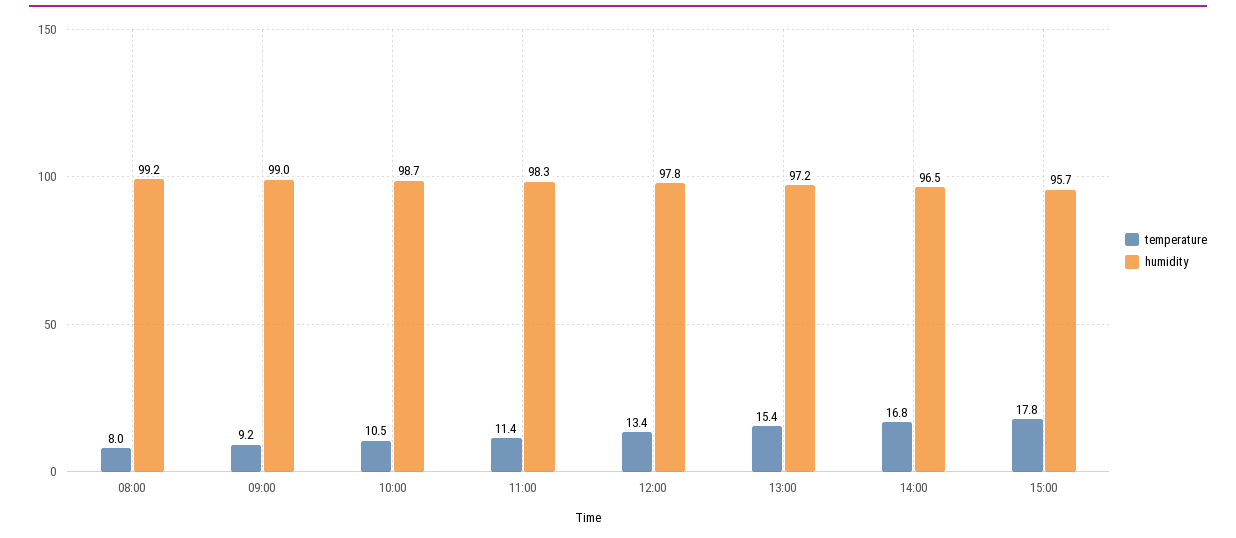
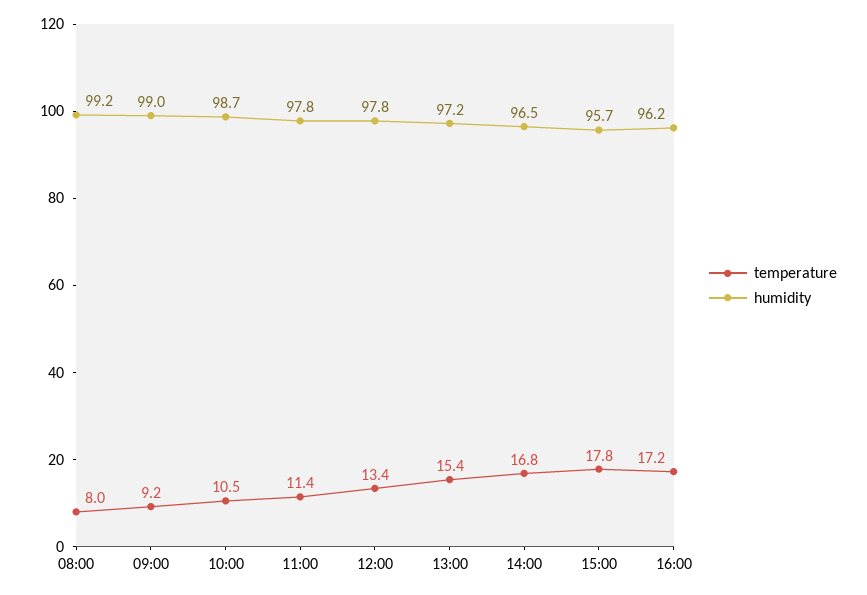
humidity, 11:00: 98.3 -> 97.8
temperature, 16:00: none -> 17.2
humidity, 16:00: none -> 96.2

